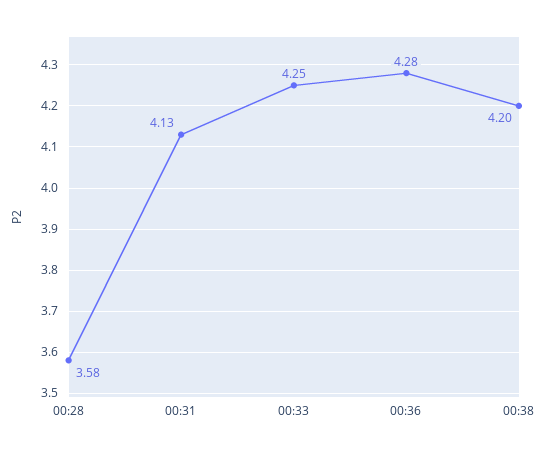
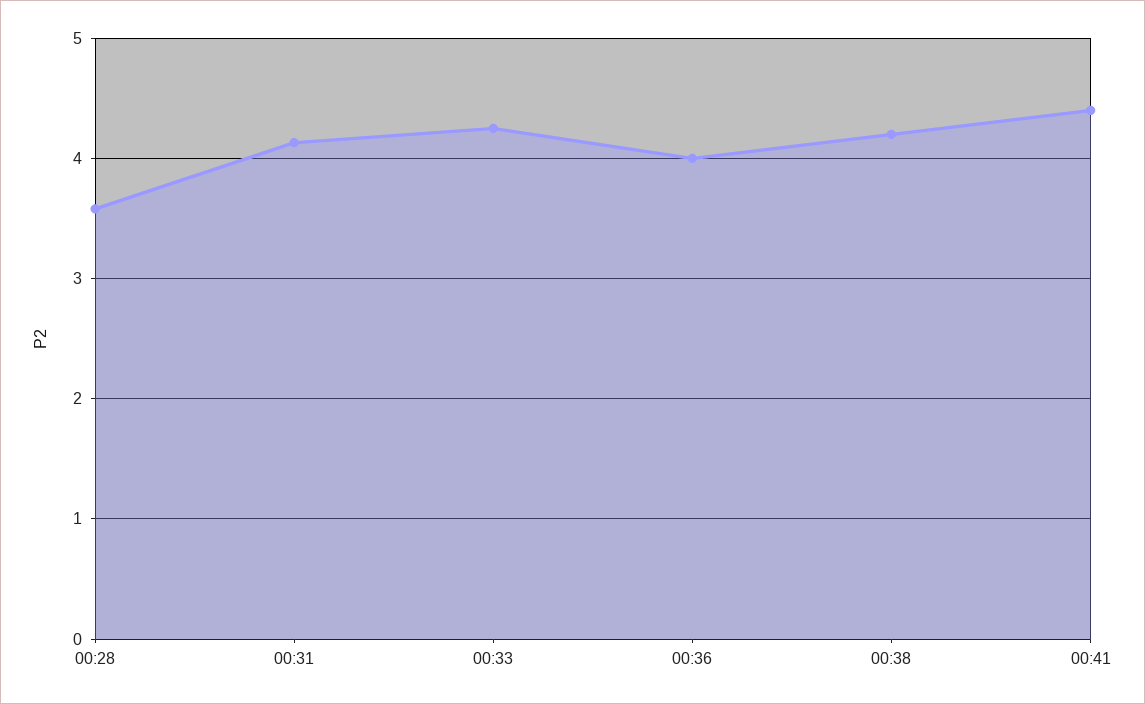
00:36: 4.28 -> 4
00:41: none -> 4.4

